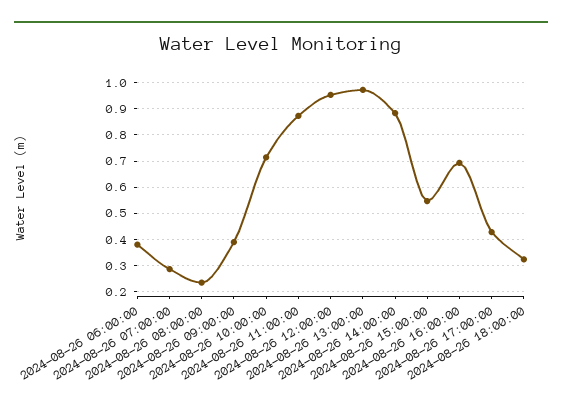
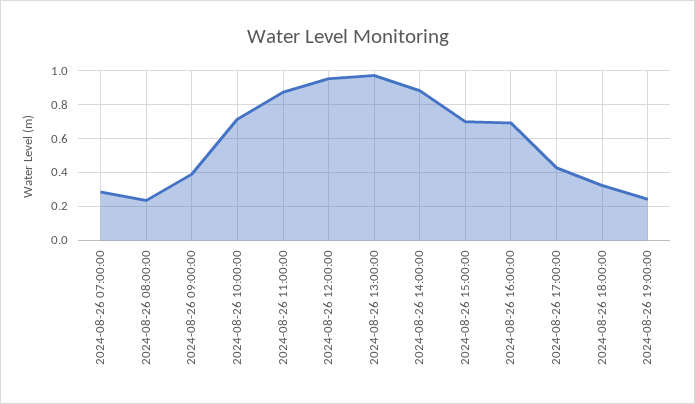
2024-08-26 06:00:00: 0.375 -> none
2024-08-26 15:00:00: 0.55 -> 0.7
2024-08-26 19:00:00: none -> 0.25

